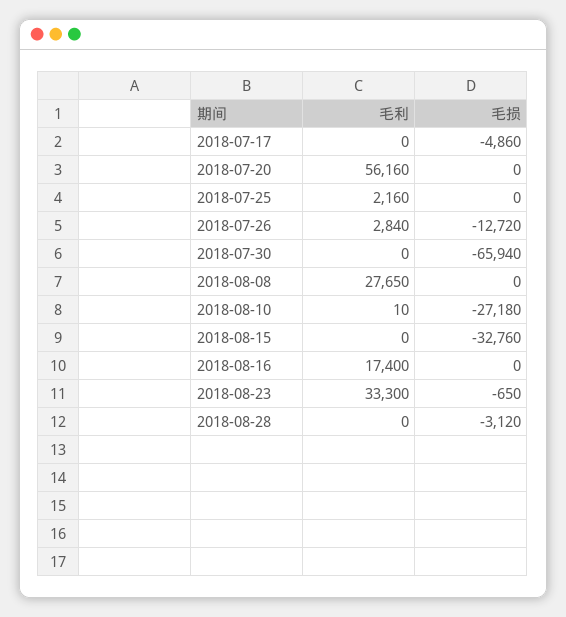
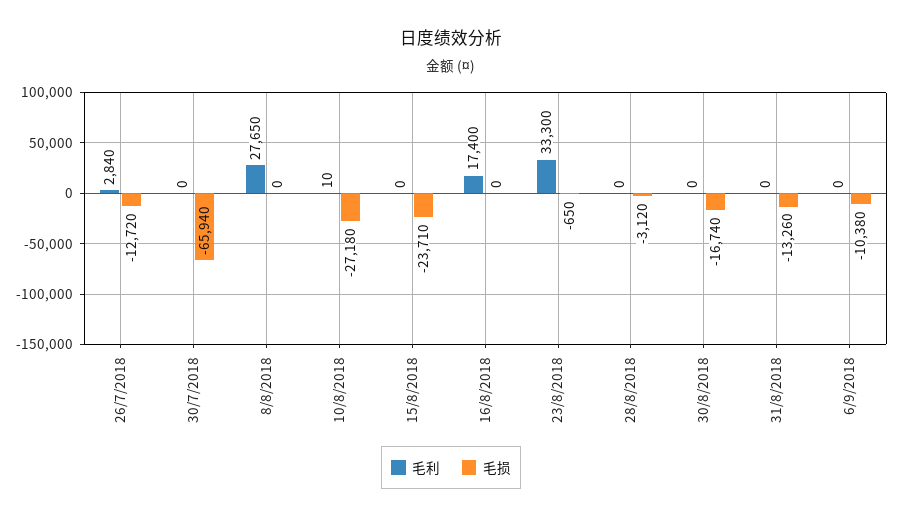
毛利, 2018-07-17: 0 -> none
毛损, 2018-07-17: -4860 -> none
毛利, 2018-07-20: 56160 -> none
毛损, 2018-07-20: 0 -> none
毛利, 2018-07-25: 2160 -> none
毛损, 2018-07-25: 0 -> none
毛损, 2018-08-15: -32760 -> -23710
毛利, 30/8/2018: none -> 0
毛损, 30/8/2018: none -> -16740
毛利, 31/8/2018: none -> 0
毛损, 31/8/2018: none -> -13260
毛利, 6/9/2018: none -> 0
毛损, 6/9/2018: none -> -10380

